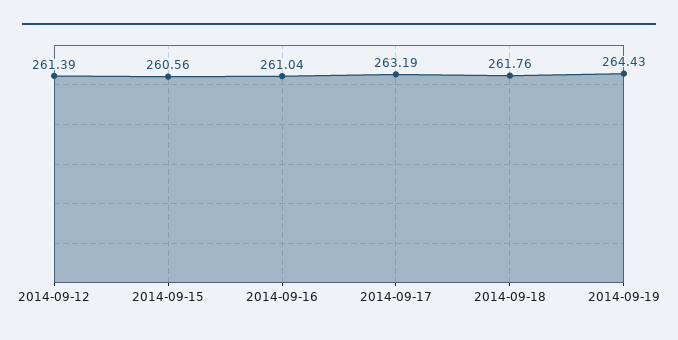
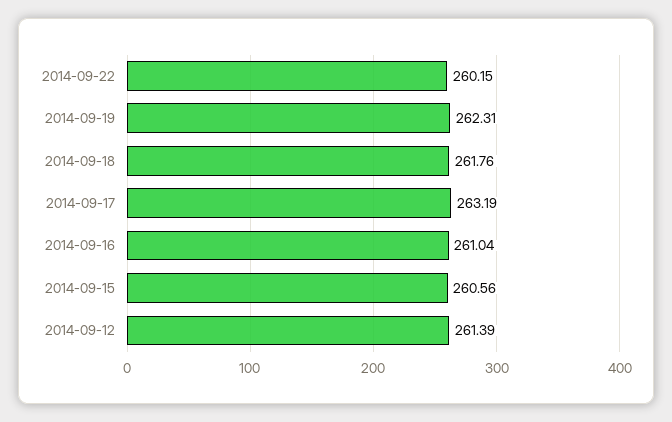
2014-09-19: 264.43 -> 262.31
2014-09-22: none -> 260.15

